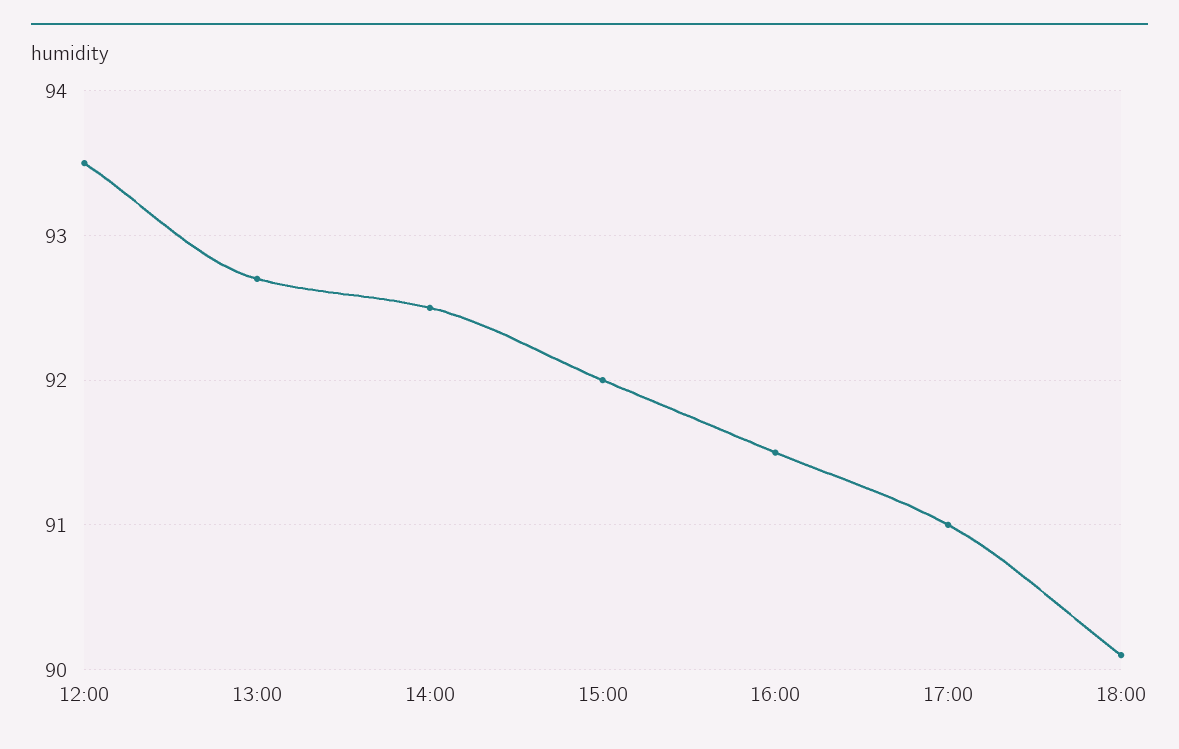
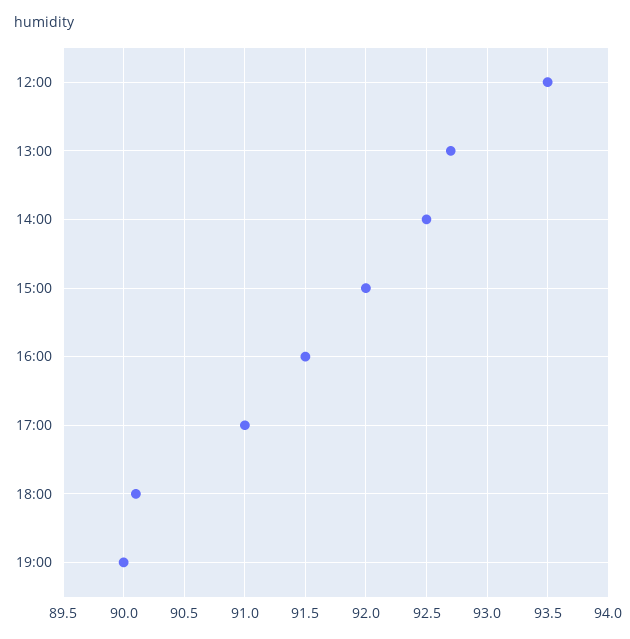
19:00: none -> 90

